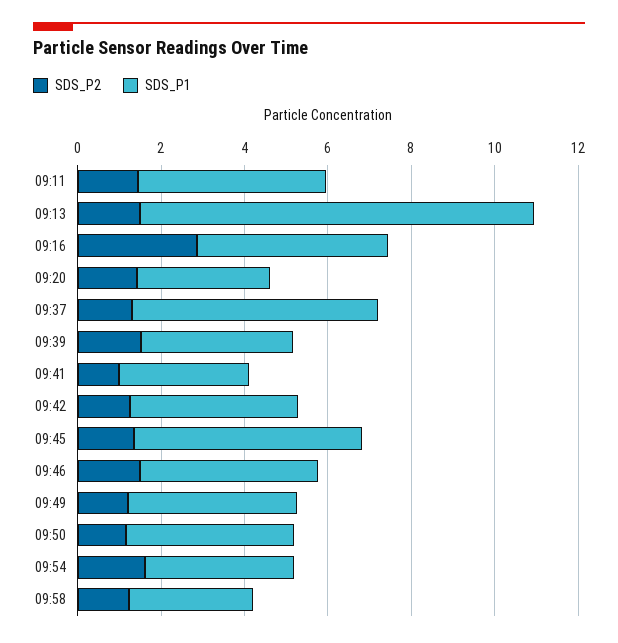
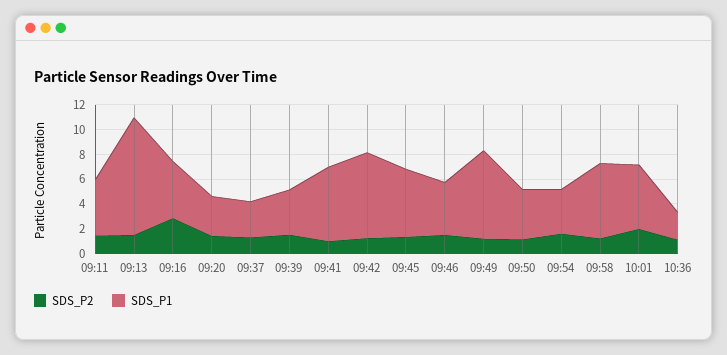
SDS_P1, 09:37: 6 -> 3
SDS_P1, 09:41: 3 -> 6
SDS_P1, 09:42: 4 -> 7
SDS_P1, 09:49: 4 -> 7
SDS_P1, 09:58: 3 -> 6
SDS_P2, 10:01: none -> 2
SDS_P1, 10:01: none -> 5
SDS_P2, 10:36: none -> 1
SDS_P1, 10:36: none -> 2

